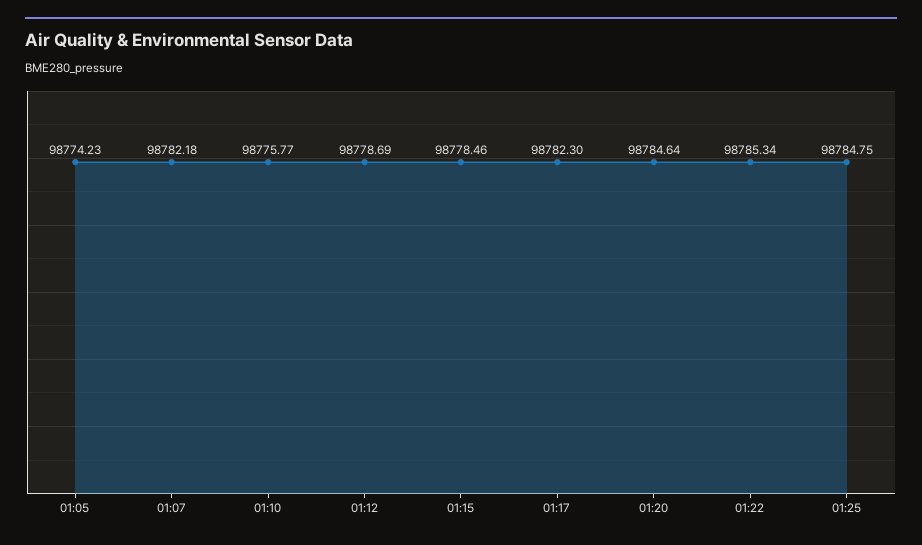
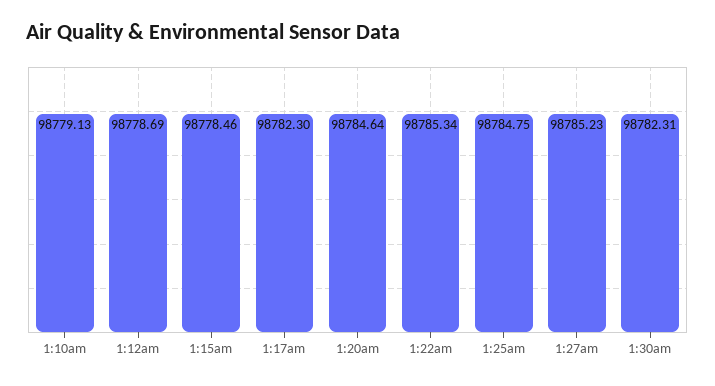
01:05: 98774.23 -> none
01:07: 98782.18 -> none
01:10: 98775.77 -> 98779.13
1:27am: none -> 98785.23
1:30am: none -> 98782.31

